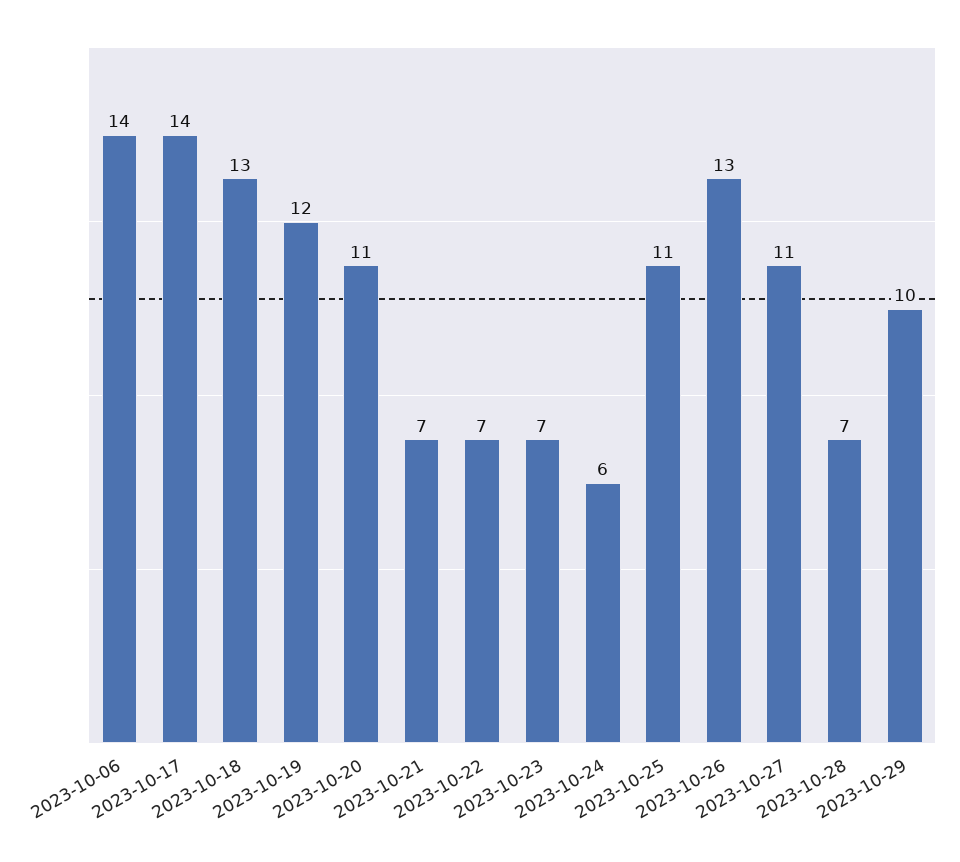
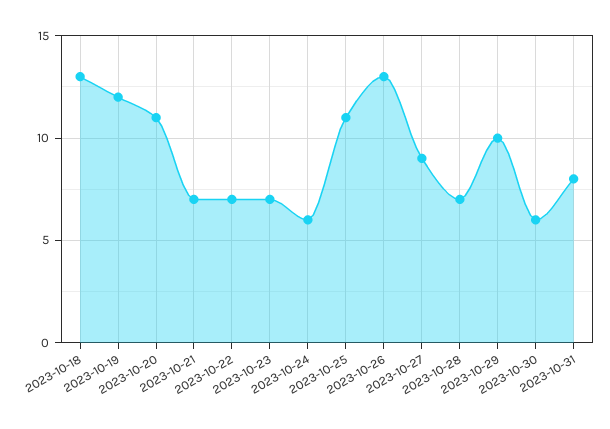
2023-10-06: 14 -> none
2023-10-17: 14 -> none
2023-10-27: 11 -> 9
2023-10-30: none -> 6
2023-10-31: none -> 8

